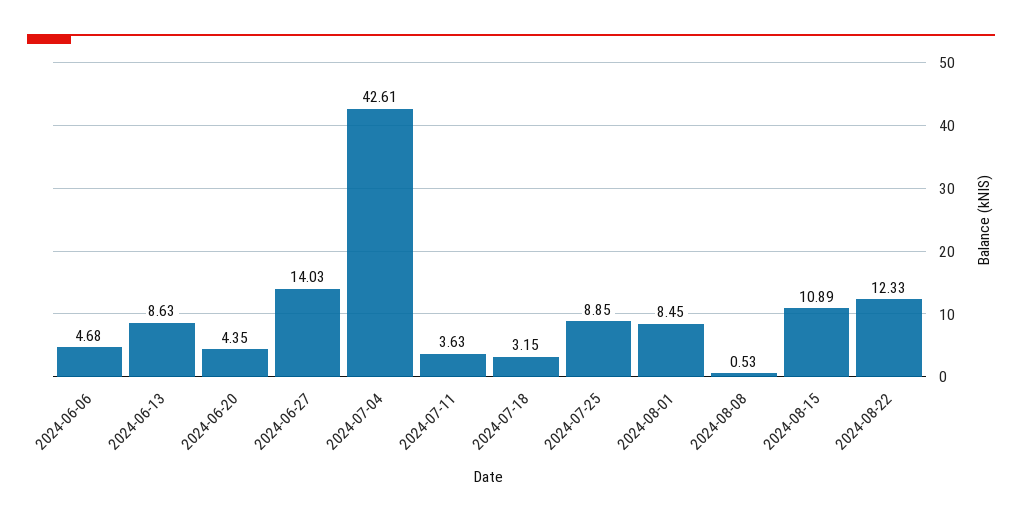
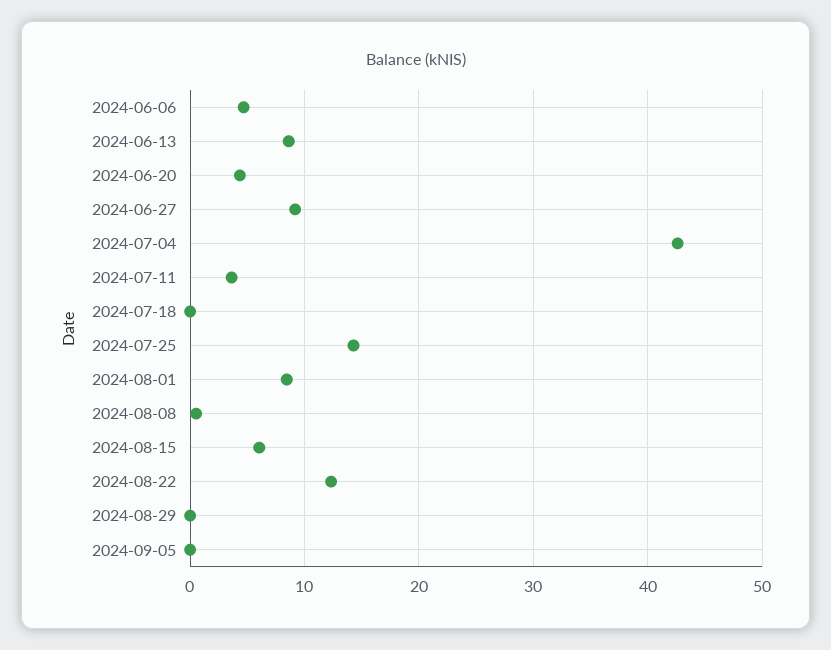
2024-06-27: 14.03 -> 9
2024-07-18: 3.15 -> 0
2024-07-25: 8.85 -> 14
2024-08-15: 10.89 -> 6
2024-08-29: none -> 0
2024-09-05: none -> 0

